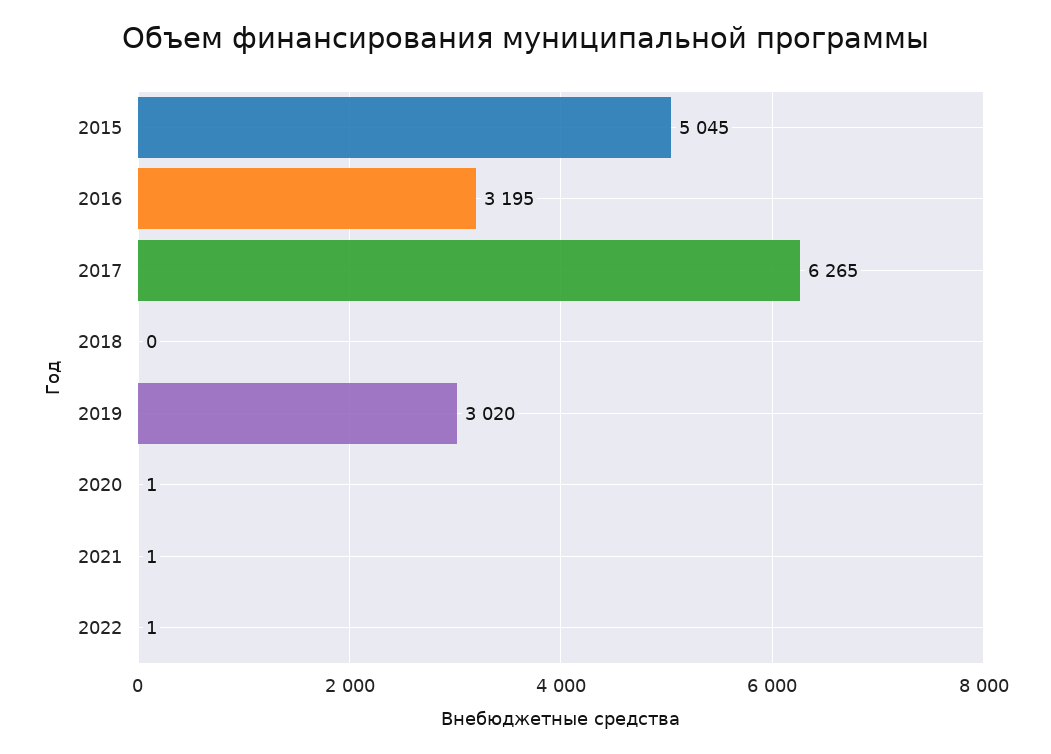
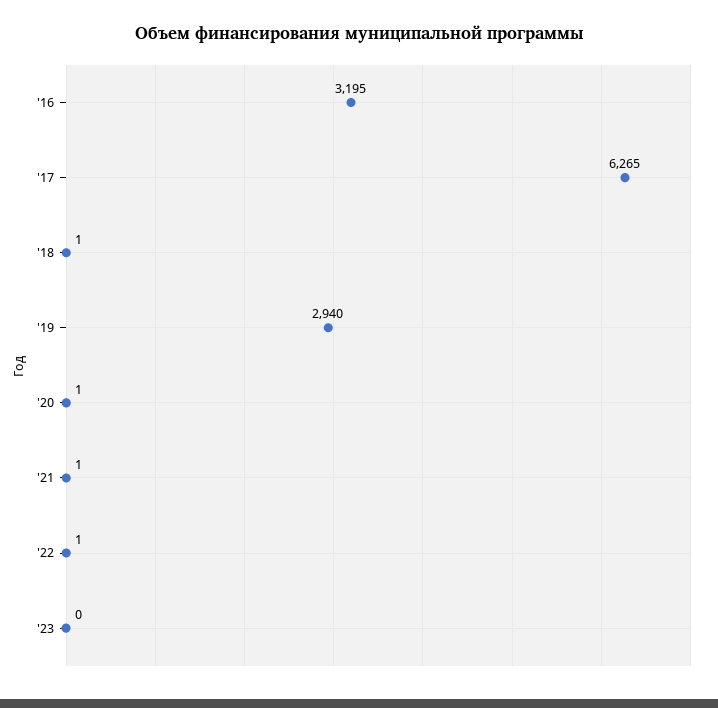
2015: 5045 -> none
2018: 0 -> 1
2019: 3020 -> 2940
'23: none -> 0

